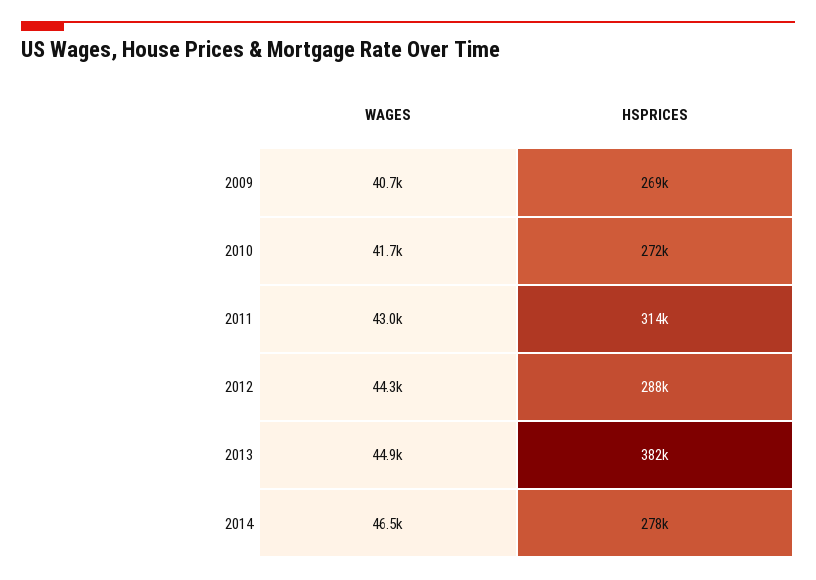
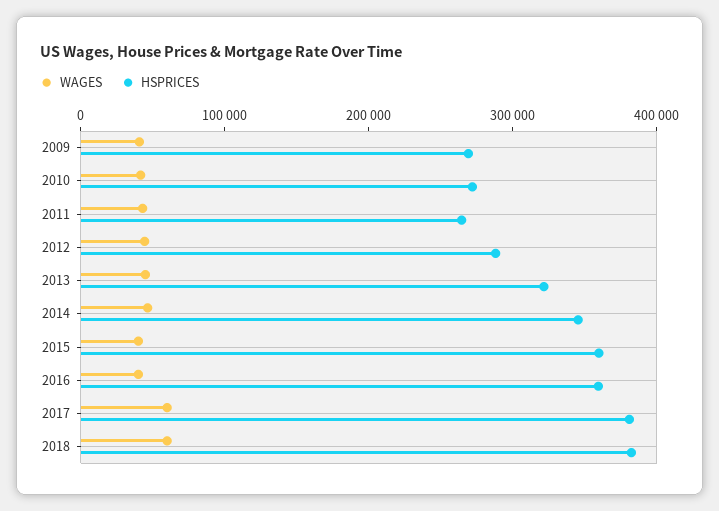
HSPRICES, 2011: 314000 -> 260000
HSPRICES, 2013: 382000 -> 320000
HSPRICES, 2014: 278000 -> 340000
WAGES, 2015: none -> 40000
HSPRICES, 2015: none -> 360000
WAGES, 2016: none -> 40000
HSPRICES, 2016: none -> 360000
WAGES, 2017: none -> 60000
HSPRICES, 2017: none -> 380000
WAGES, 2018: none -> 60000
HSPRICES, 2018: none -> 380000

